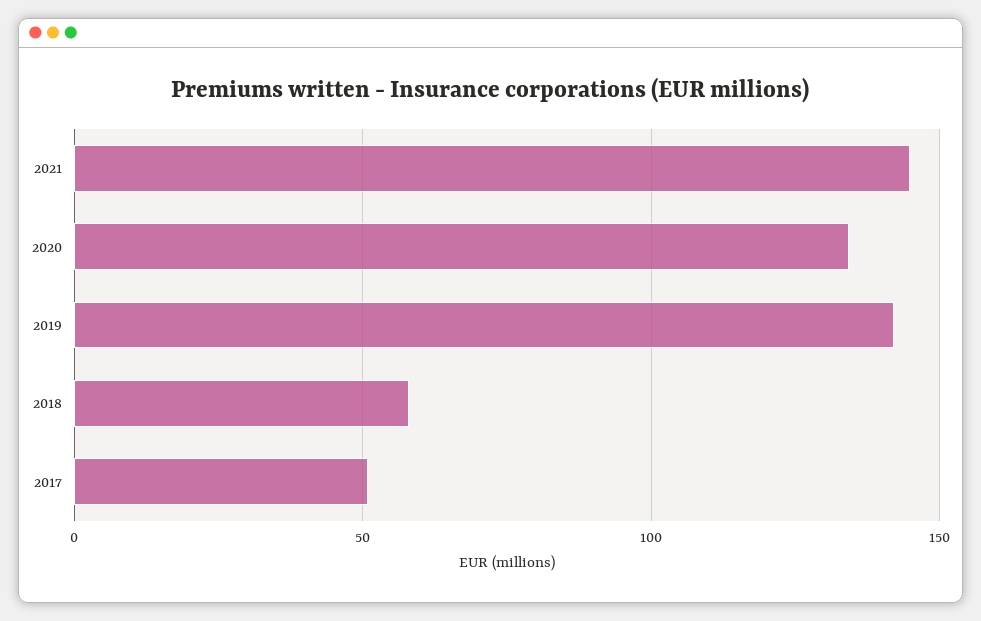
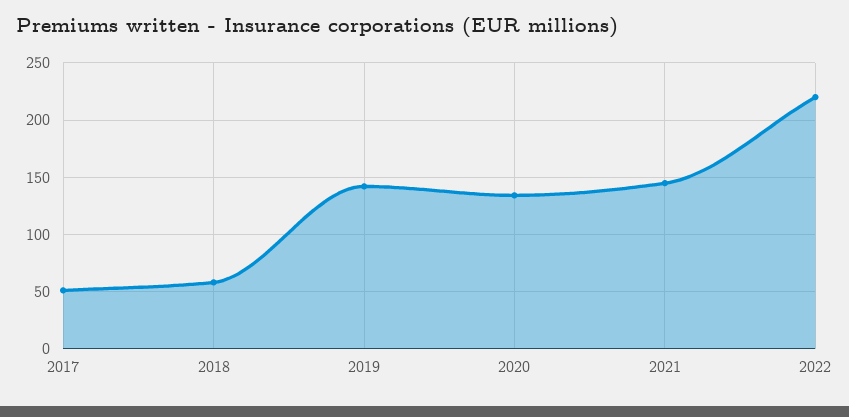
2022: none -> 220

